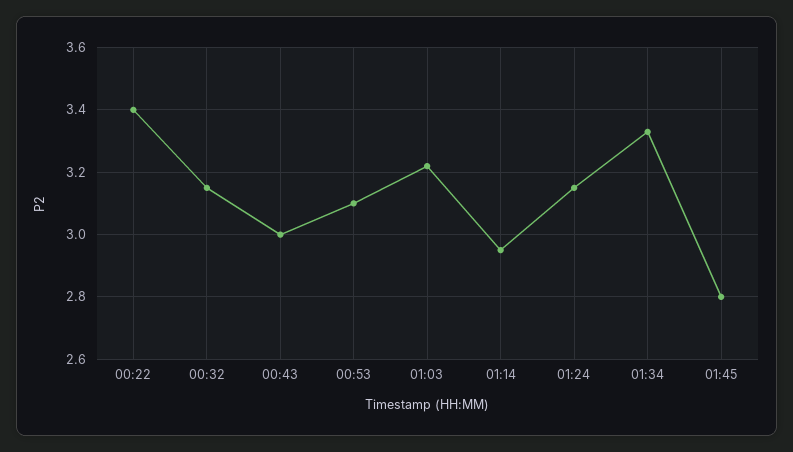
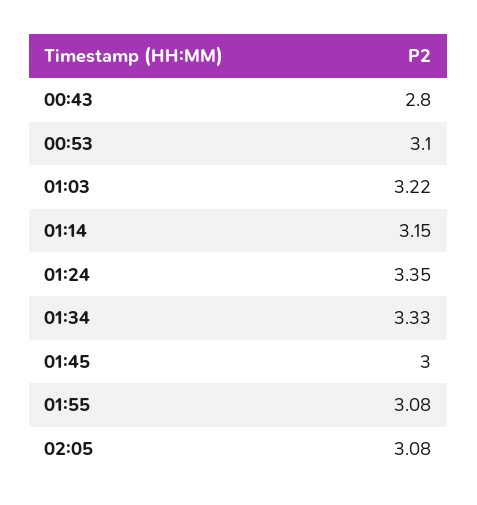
00:22: 3.4 -> none
00:32: 3.15 -> none
00:43: 3 -> 2.8
01:14: 2.95 -> 3.15
01:24: 3.15 -> 3.35
01:45: 2.8 -> 3
01:55: none -> 3.08
02:05: none -> 3.08

